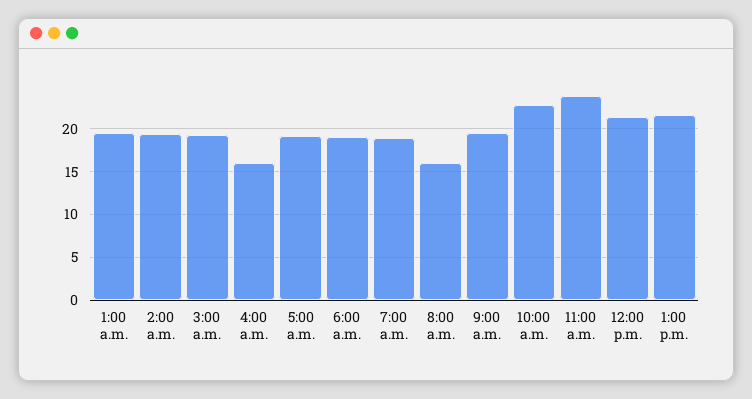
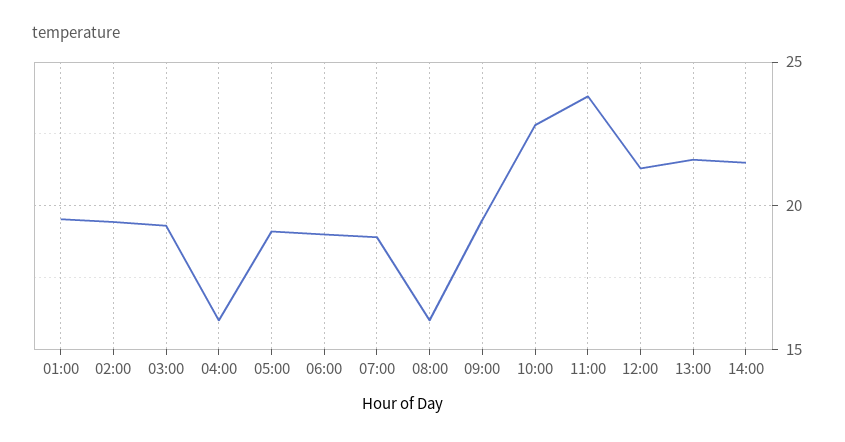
14:00: none -> 21.5

